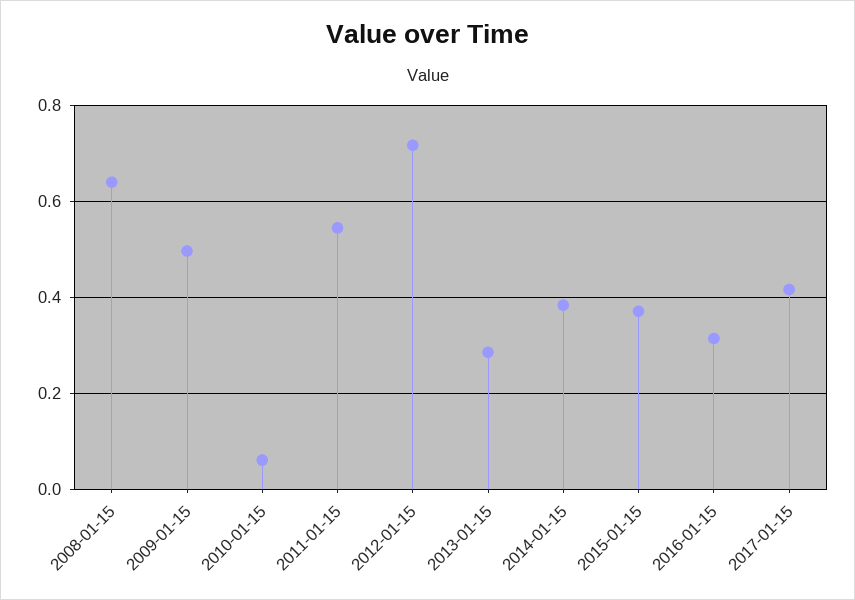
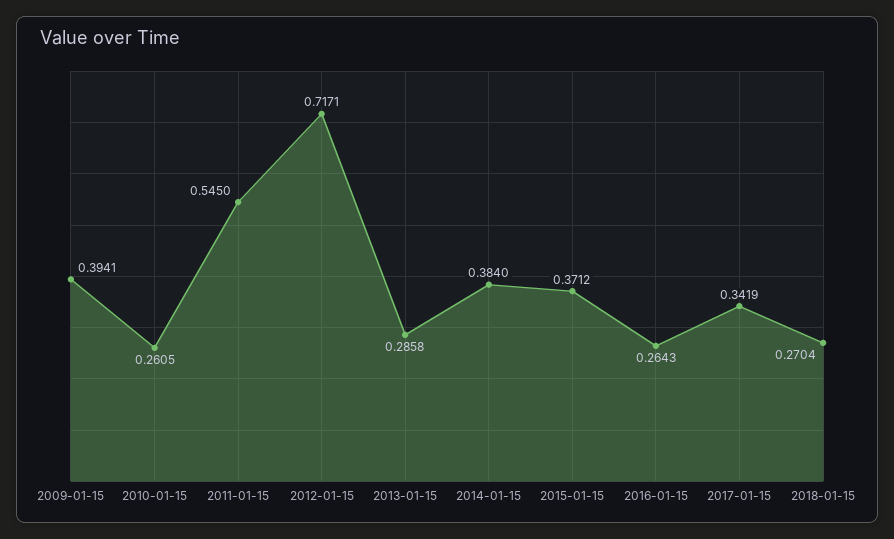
2008-01-15: 0.64 -> none
2009-01-15: 0.5 -> 0.3941
2010-01-15: 0.06 -> 0.2605
2016-01-15: 0.32 -> 0.2643
2017-01-15: 0.42 -> 0.3419
2018-01-15: none -> 0.2704

